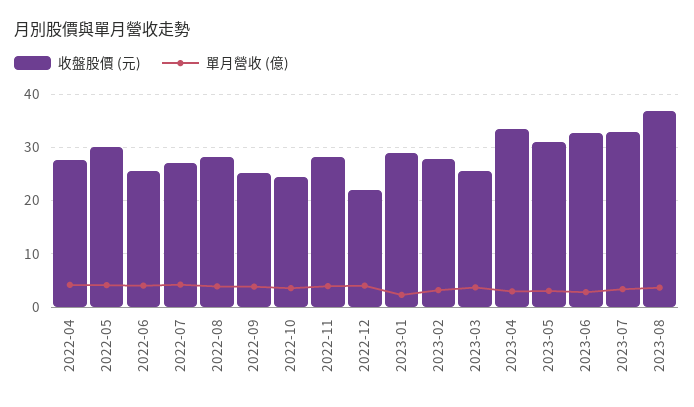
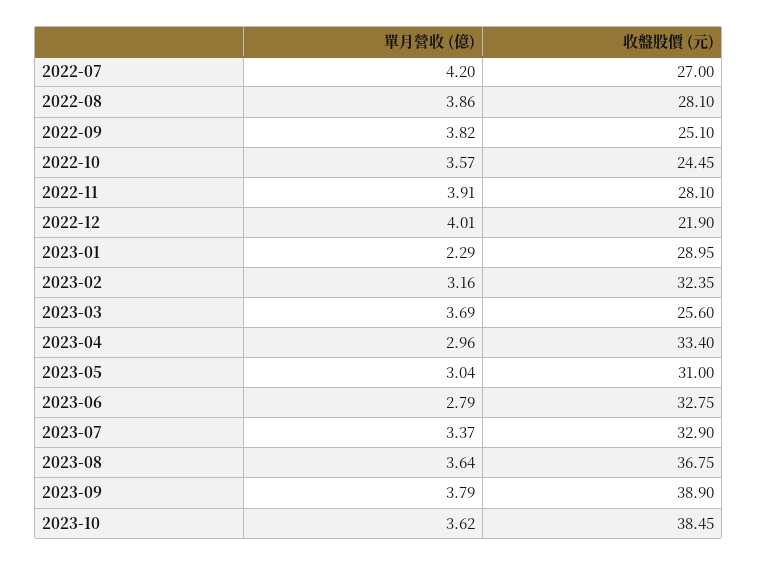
收盤股價 (元), 2022-04: 28 -> none
單月營收 (億), 2022-04: 4 -> none
收盤股價 (元), 2022-05: 30 -> none
單月營收 (億), 2022-05: 4 -> none
收盤股價 (元), 2022-06: 26 -> none
單月營收 (億), 2022-06: 4 -> none
收盤股價 (元), 2023-02: 28 -> 32.35
單月營收 (億), 2023-09: none -> 3.79
收盤股價 (元), 2023-09: none -> 38.9
單月營收 (億), 2023-10: none -> 3.62
收盤股價 (元), 2023-10: none -> 38.45

